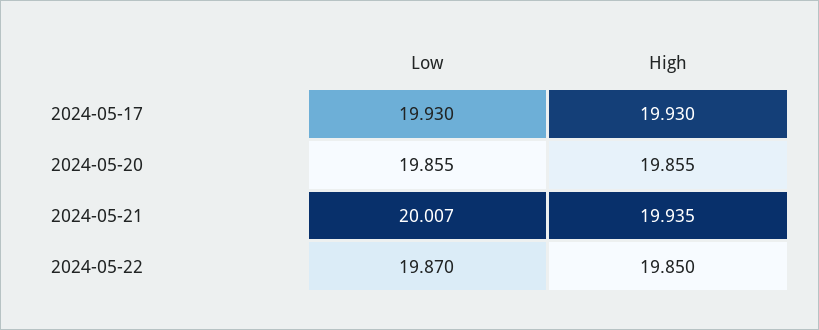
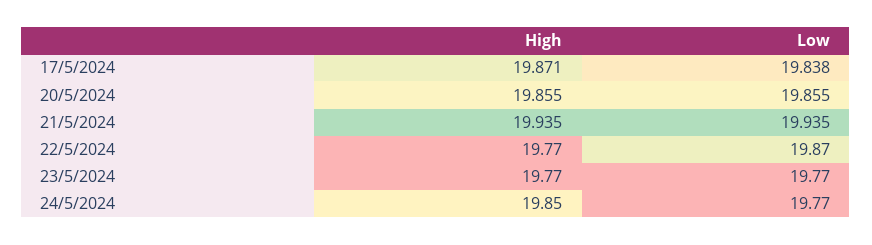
Low, 2024-05-17: 19.93 -> 19.838
High, 2024-05-17: 19.93 -> 19.871
Low, 2024-05-21: 20.007 -> 19.935
High, 2024-05-22: 19.85 -> 19.77
High, 23/5/2024: none -> 19.77
Low, 23/5/2024: none -> 19.77
High, 24/5/2024: none -> 19.85
Low, 24/5/2024: none -> 19.77

